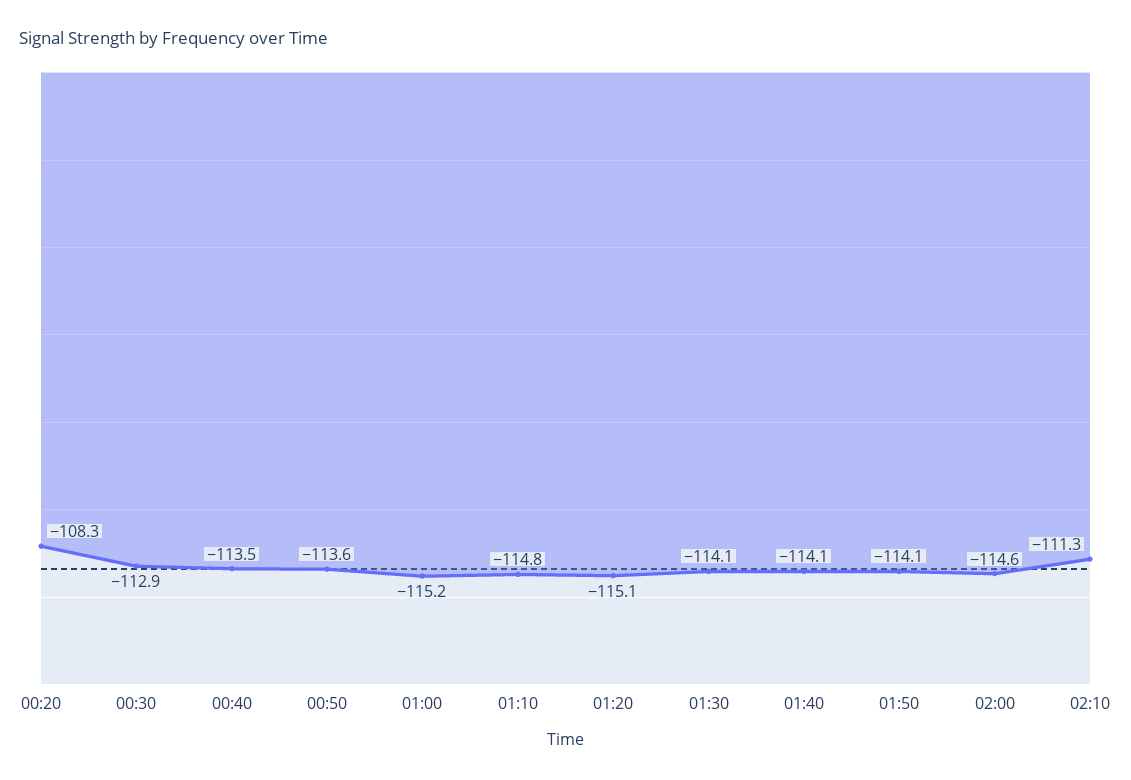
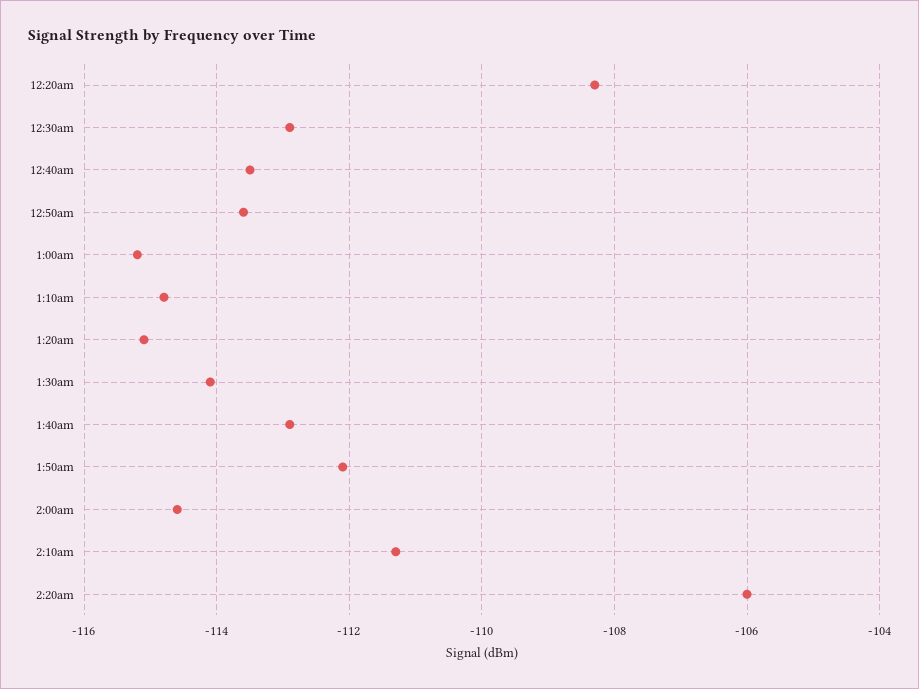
01:40: -114.1 -> -113
01:50: -114.1 -> -112
2:20am: none -> -106

